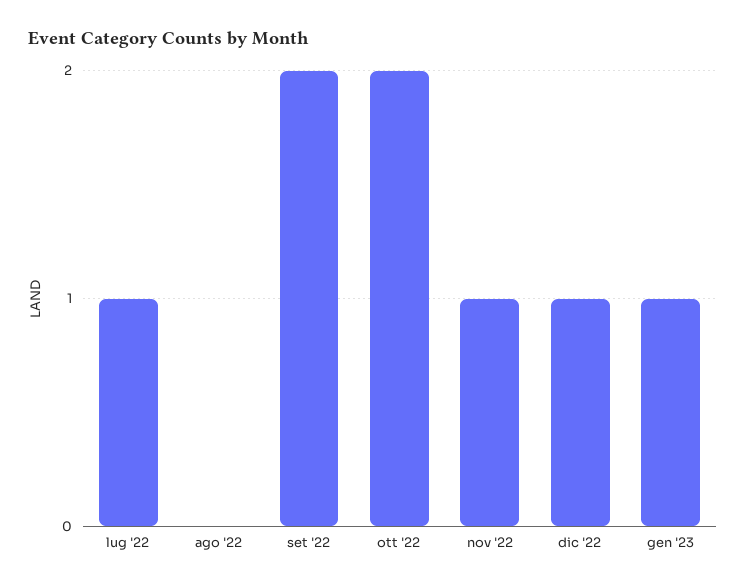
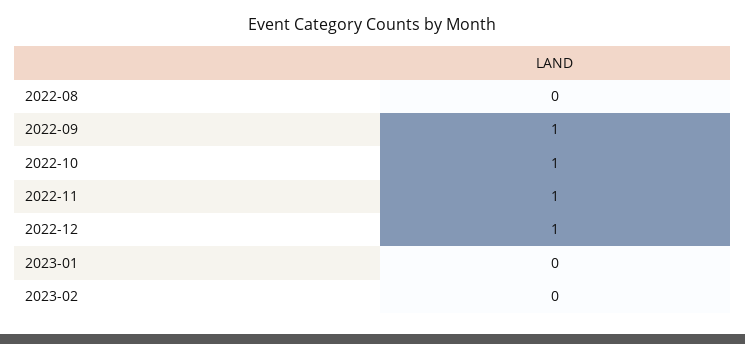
lug '22: 1 -> none
set '22: 2 -> 1
ott '22: 2 -> 1
gen '23: 1 -> 0
2023-02: none -> 0

